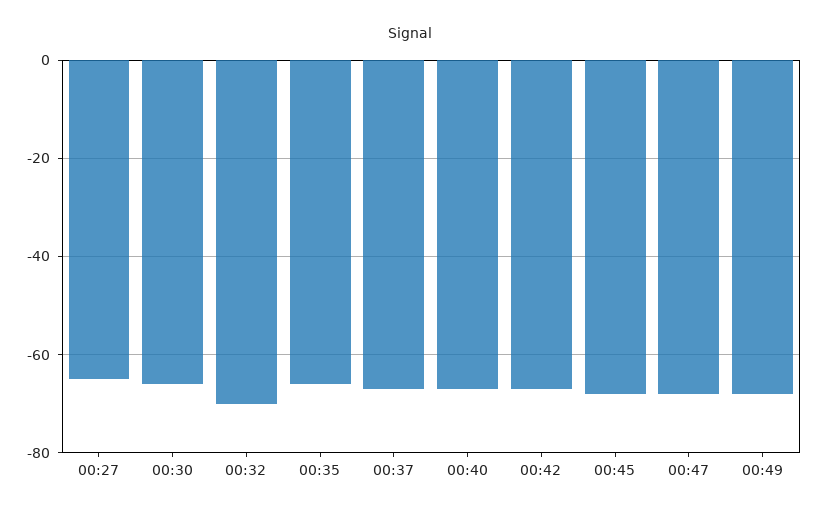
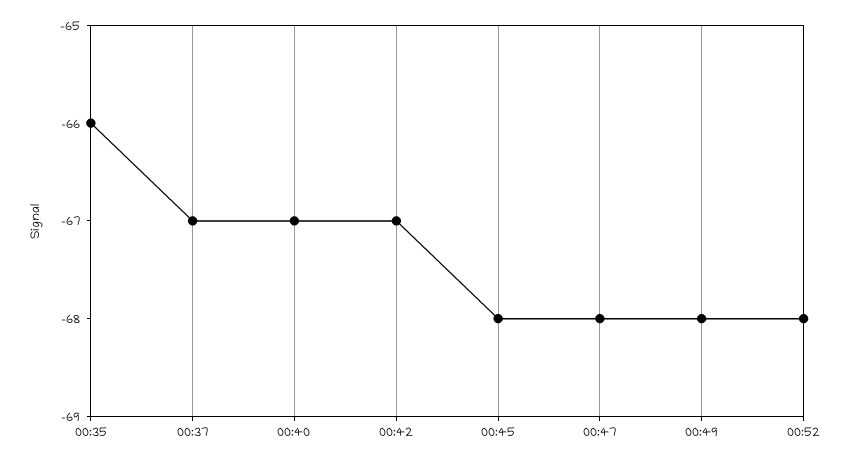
00:27: -65 -> none
00:30: -65 -> none
00:32: -70 -> none
00:52: none -> -68

